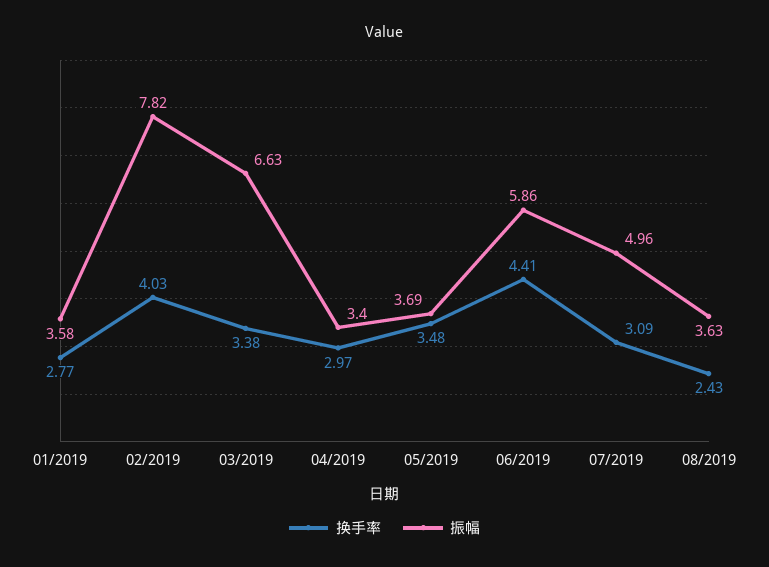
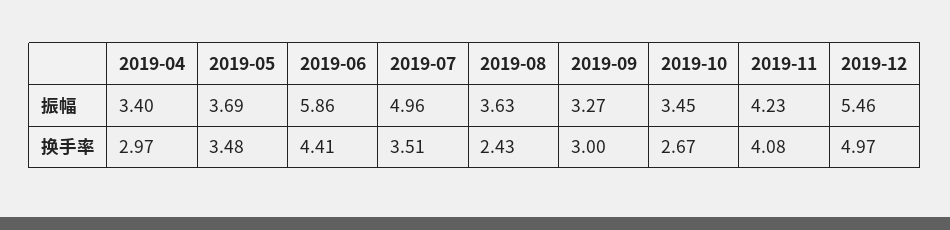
换手率, 01/2019: 2.77 -> none
振幅, 01/2019: 3.58 -> none
换手率, 02/2019: 4.03 -> none
振幅, 02/2019: 7.82 -> none
换手率, 03/2019: 3.38 -> none
振幅, 03/2019: 6.63 -> none
换手率, 07/2019: 3.09 -> 3.51
振幅, 2019-09: none -> 3.27
振幅, 2019-10: none -> 3.45
振幅, 2019-11: none -> 4.23
振幅, 2019-12: none -> 5.46
换手率, 2019-09: none -> 3
换手率, 2019-10: none -> 2.67
换手率, 2019-11: none -> 4.08
换手率, 2019-12: none -> 4.97

